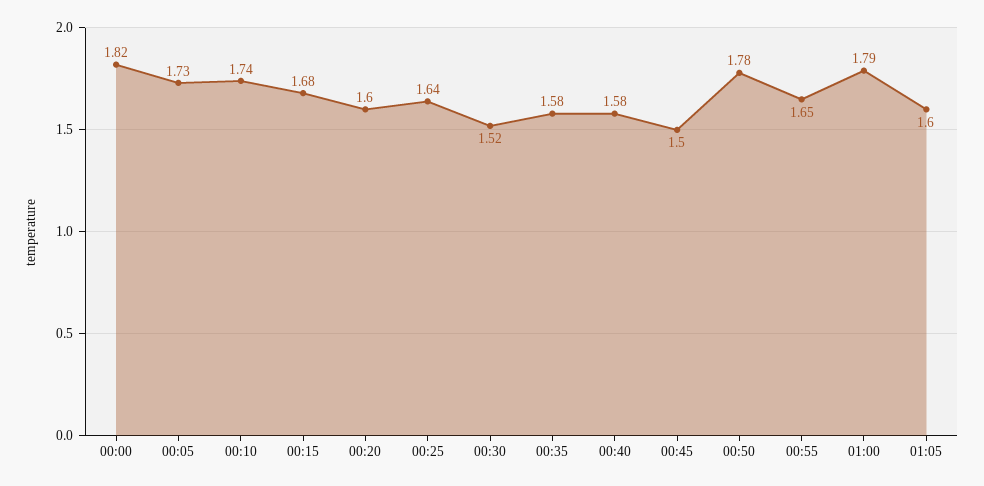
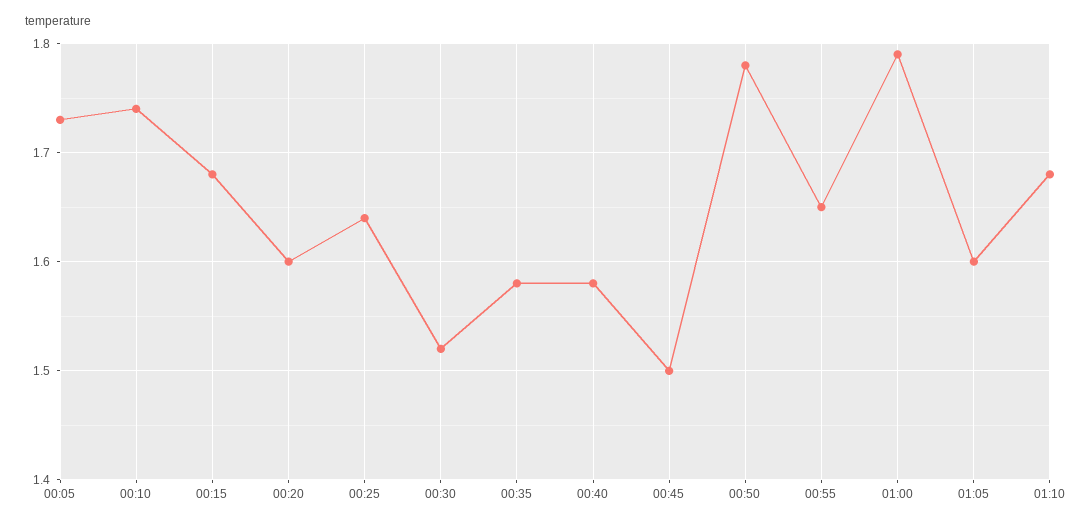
00:00: 1.82 -> none
01:10: none -> 1.68

